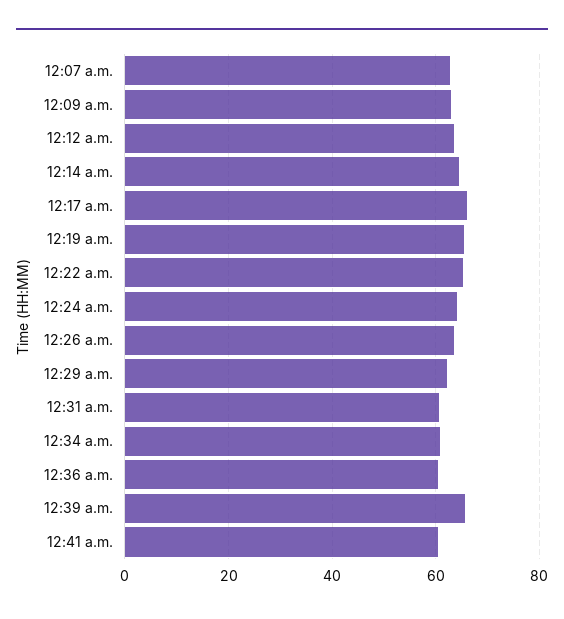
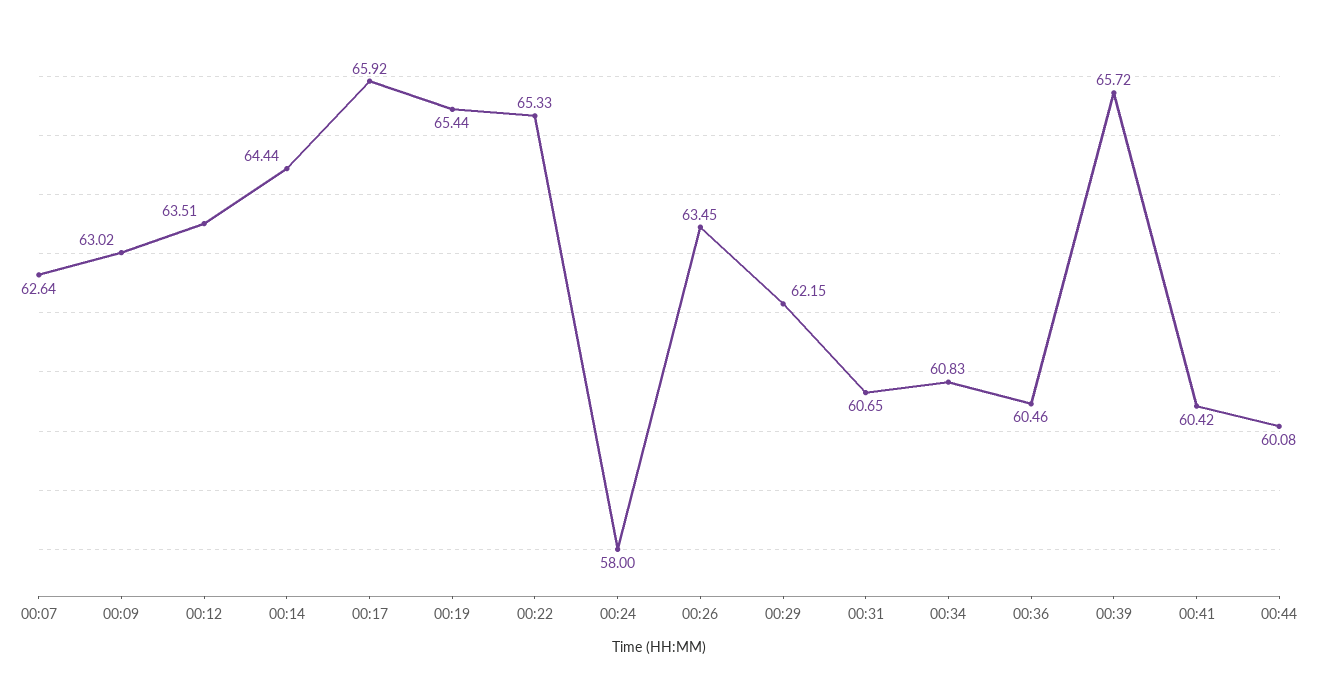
12:24 a.m.: 64 -> 58
00:44: none -> 60.08

